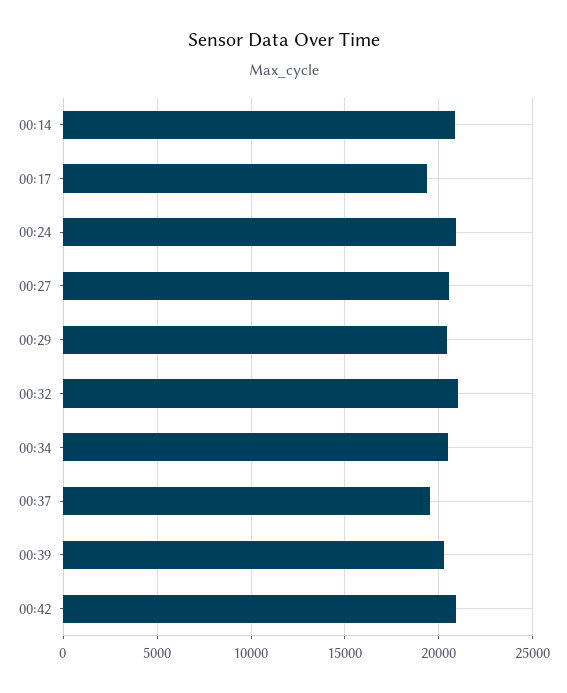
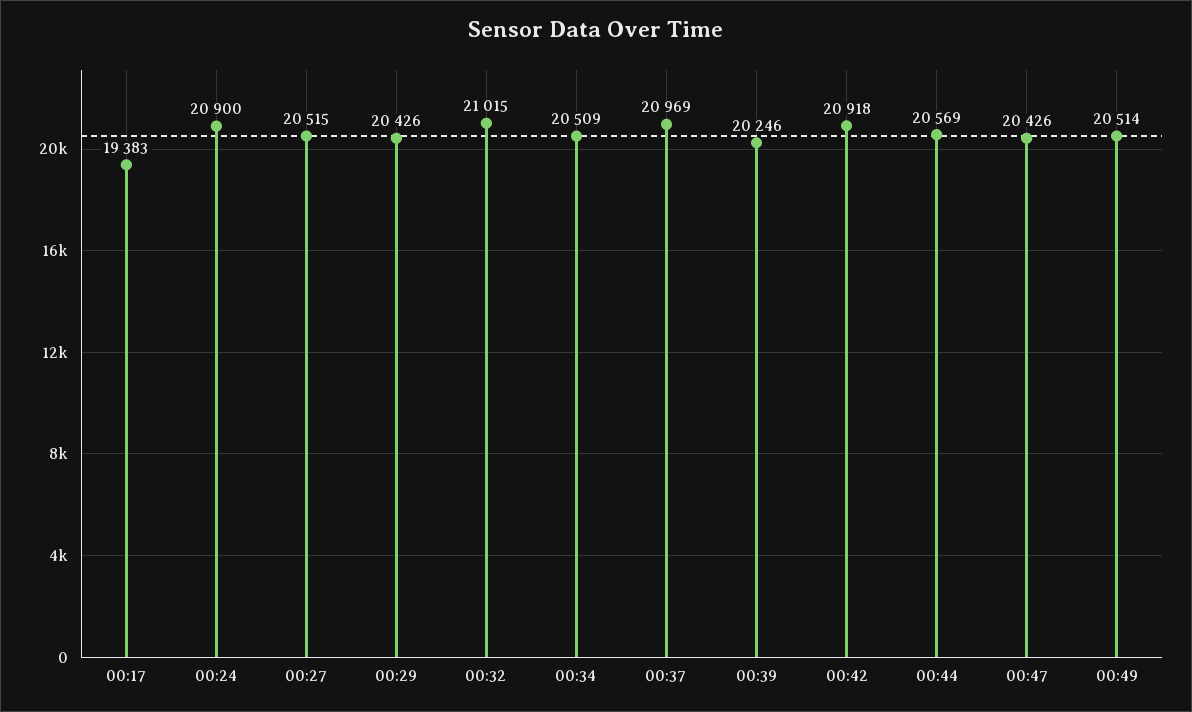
00:14: 21000 -> none
00:37: 19500 -> 20969
00:44: none -> 20569
00:47: none -> 20426
00:49: none -> 20514

